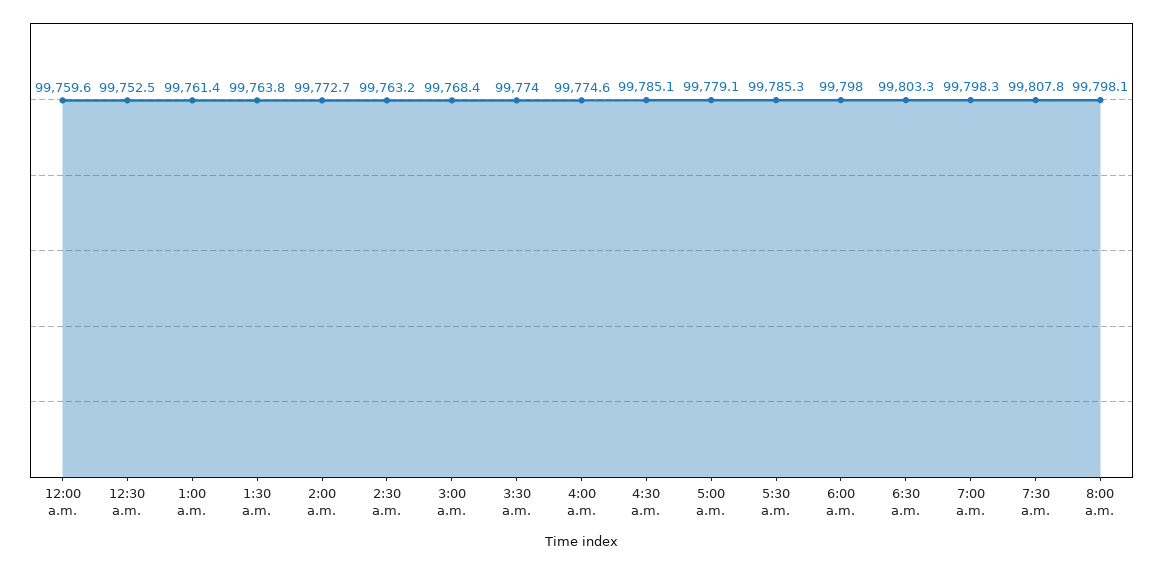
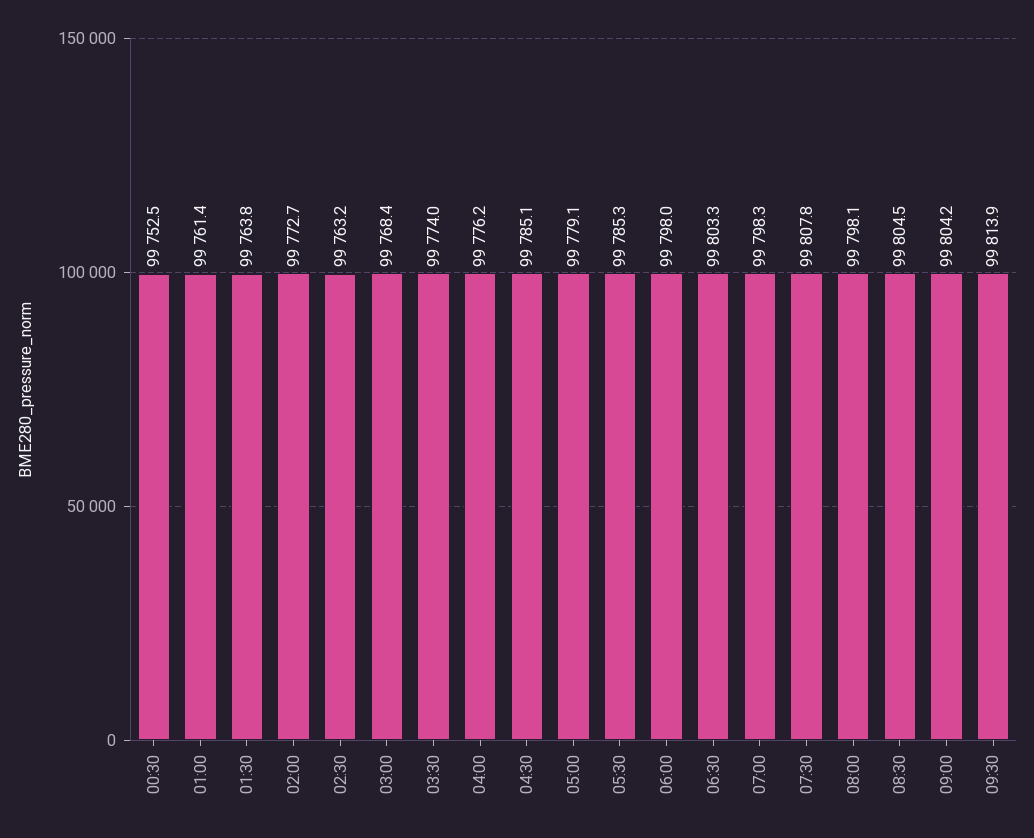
12:00 a.m.: 99759.6 -> none
4:00 a.m.: 99774.6 -> 99776.2
08:30: none -> 99804.5
09:00: none -> 99804.2
09:30: none -> 99813.9

